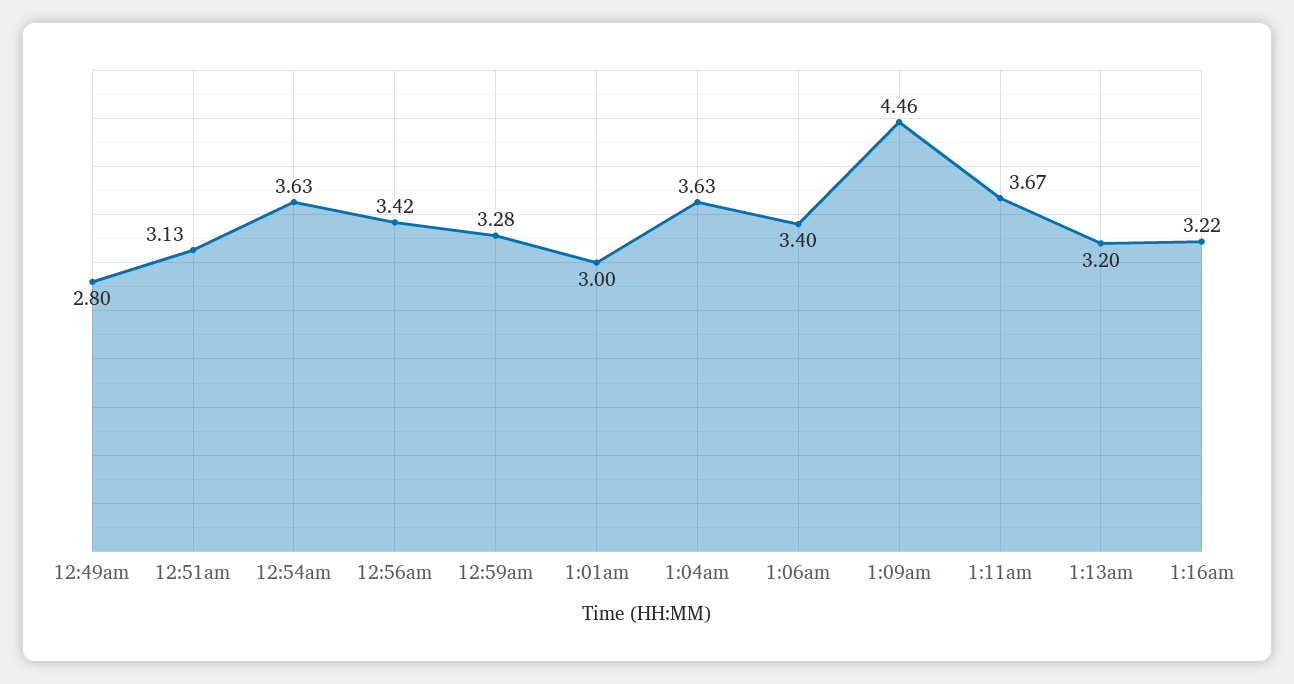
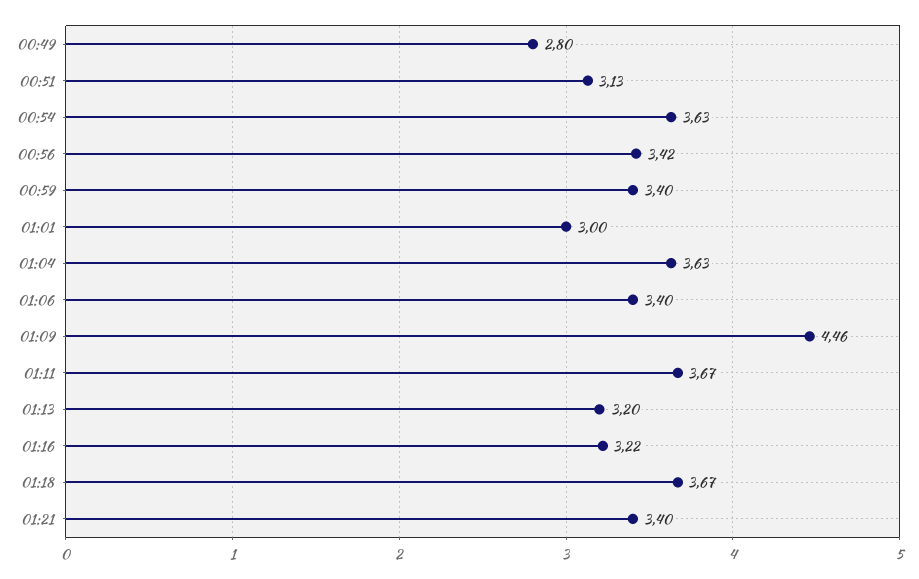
12:59am: 3.28 -> 3.4
01:18: none -> 3.67
01:21: none -> 3.4

